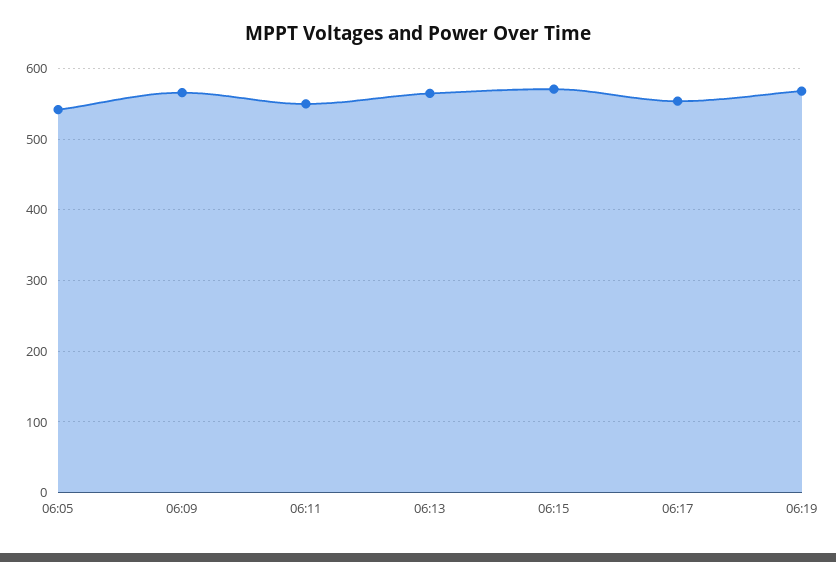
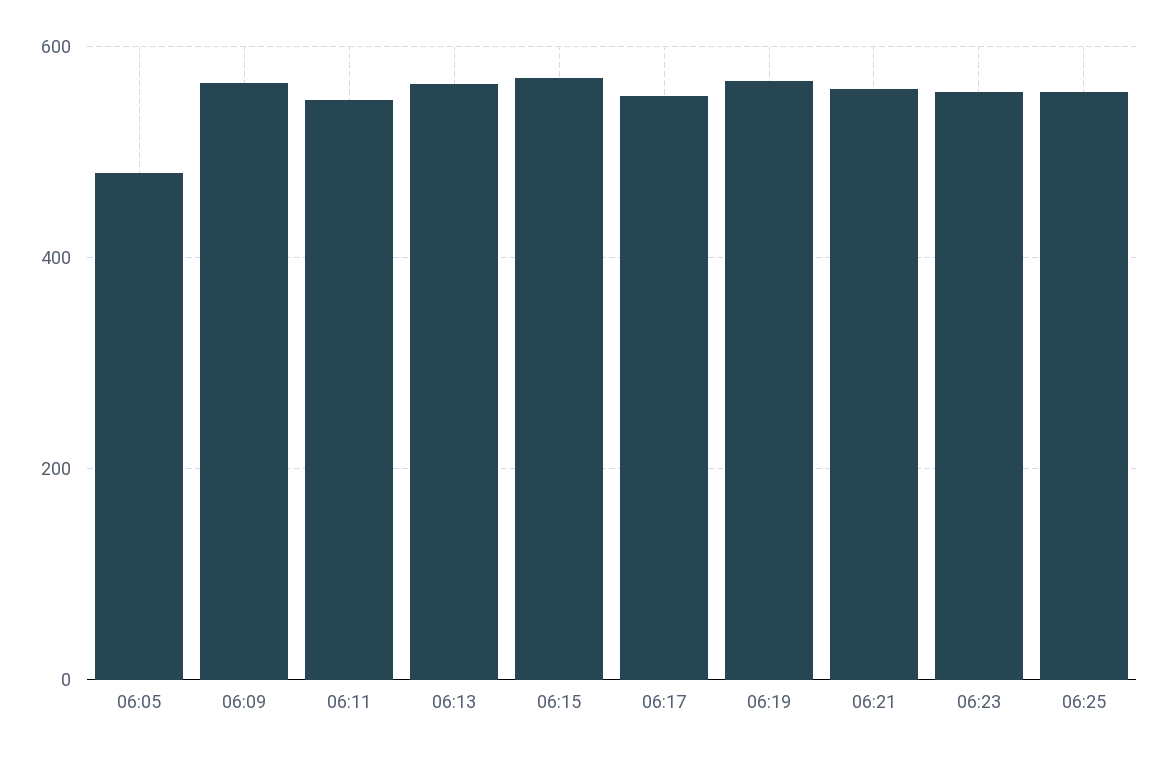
06:05: 540 -> 480
06:21: none -> 560
06:23: none -> 560
06:25: none -> 560

